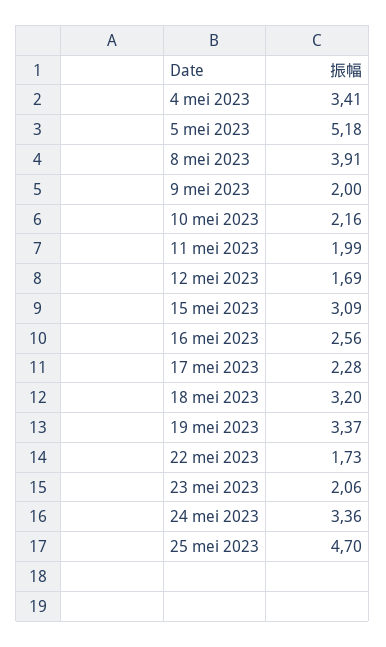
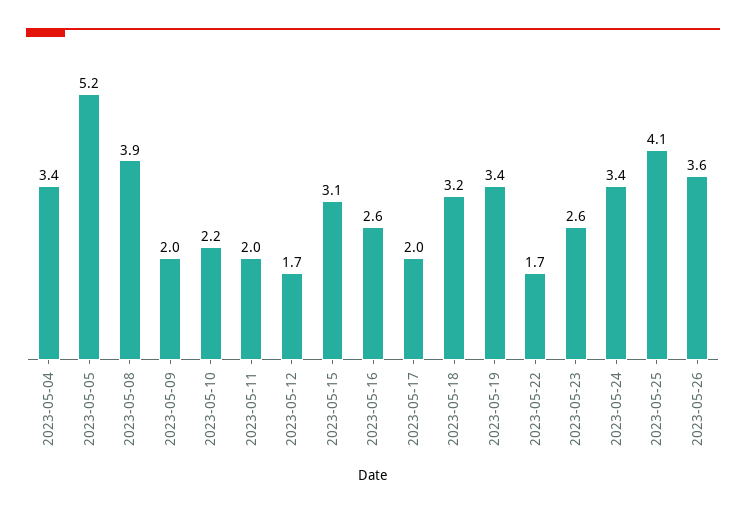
17 mei 2023: 2.28 -> 2
23 mei 2023: 2.06 -> 2.6
25 mei 2023: 4.7 -> 4.1
2023-05-26: none -> 3.6

